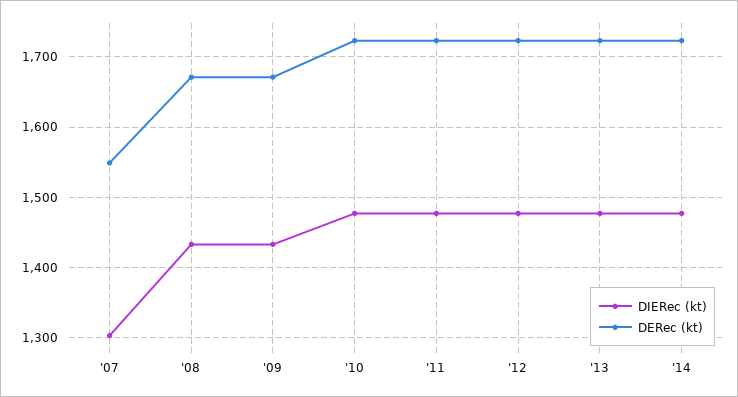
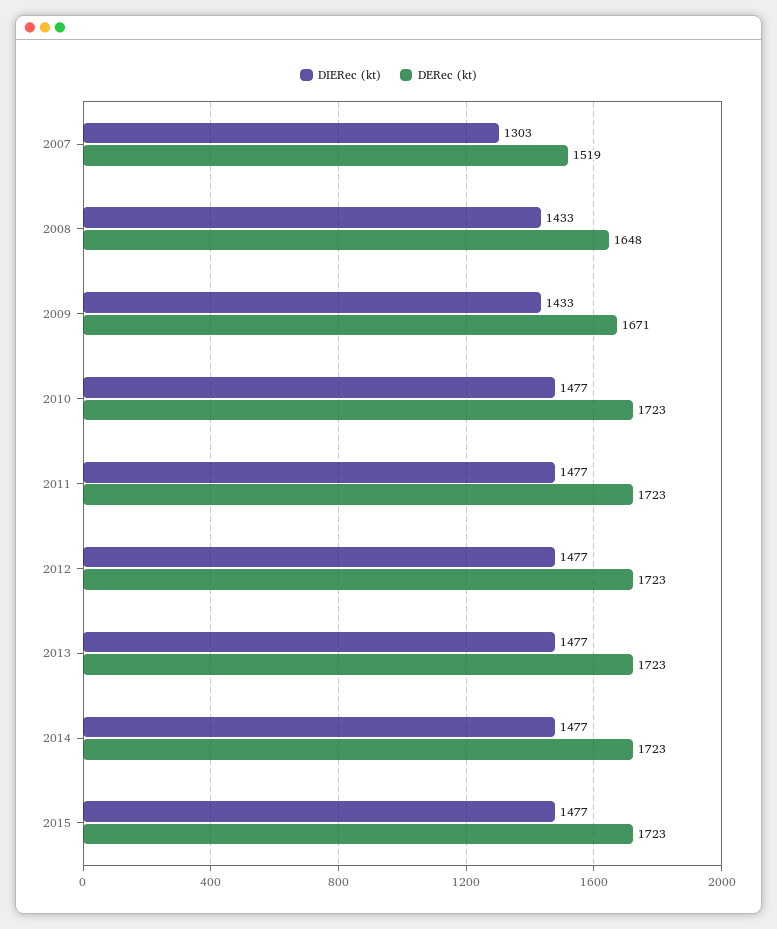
DERec (kt), '07: 1550 -> 1519
DERec (kt), '08: 1670 -> 1648
DIERec (kt), 2015: none -> 1477
DERec (kt), 2015: none -> 1723

